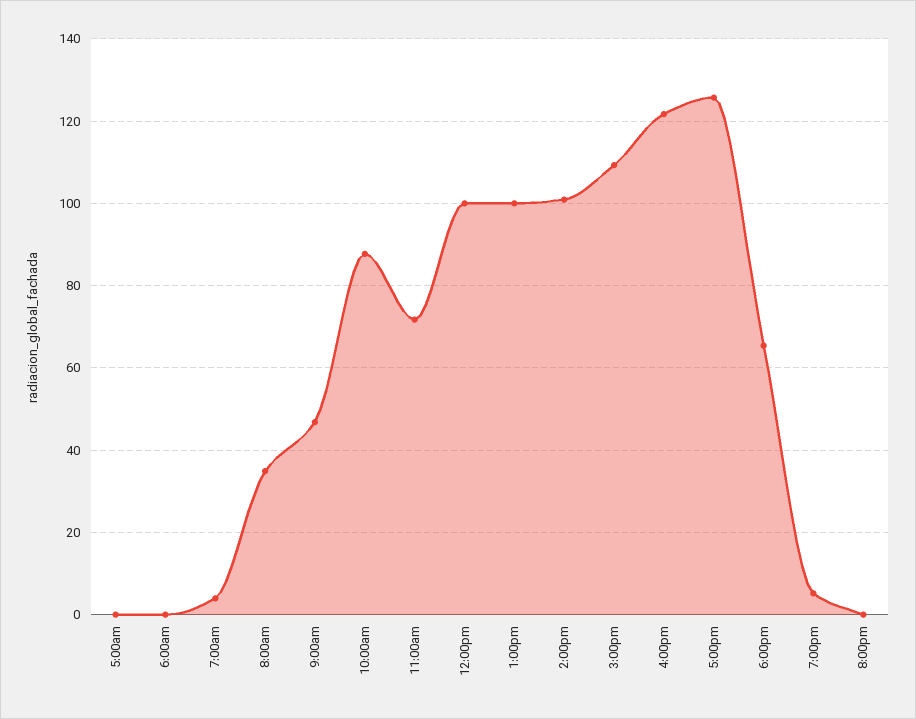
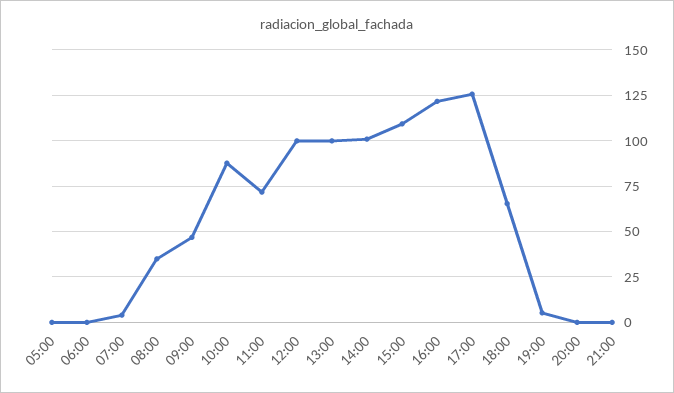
21:00: none -> 0

